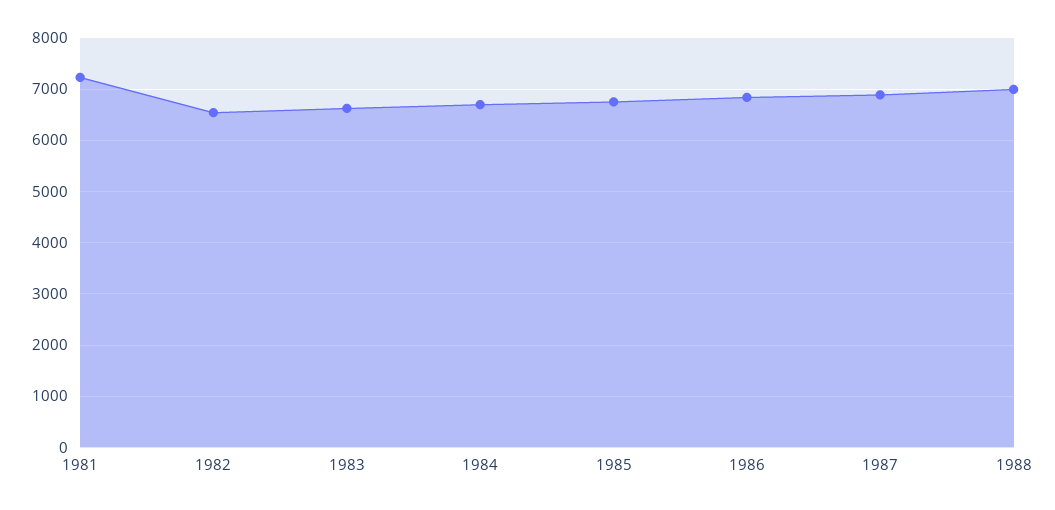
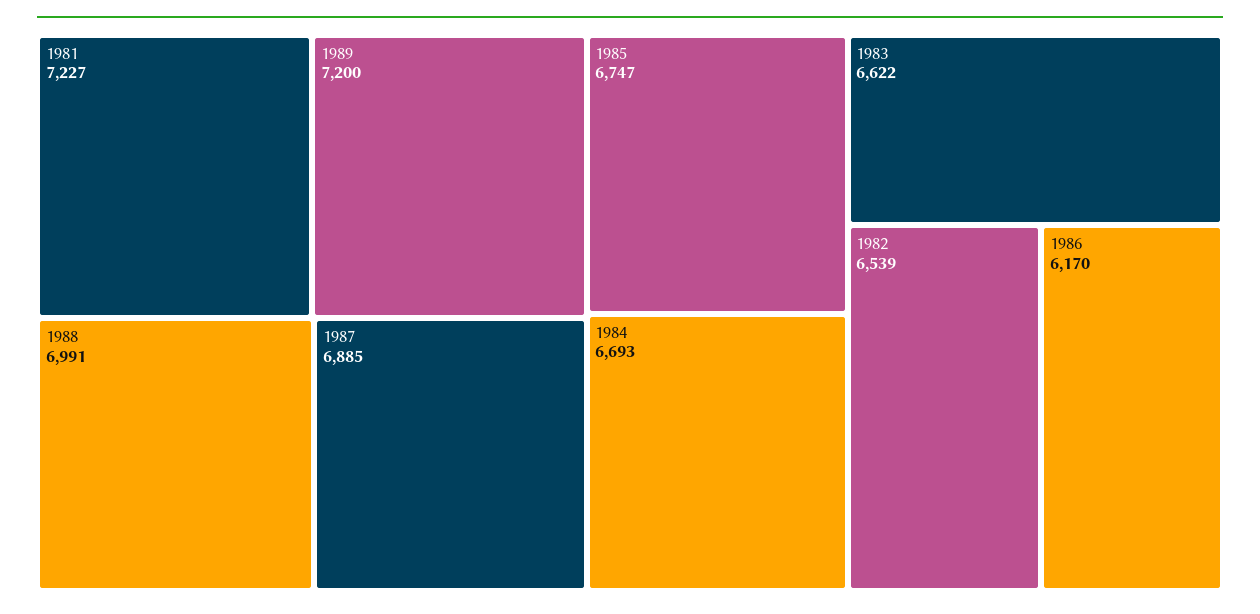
1986: 6800 -> 6170
1989: none -> 7200

